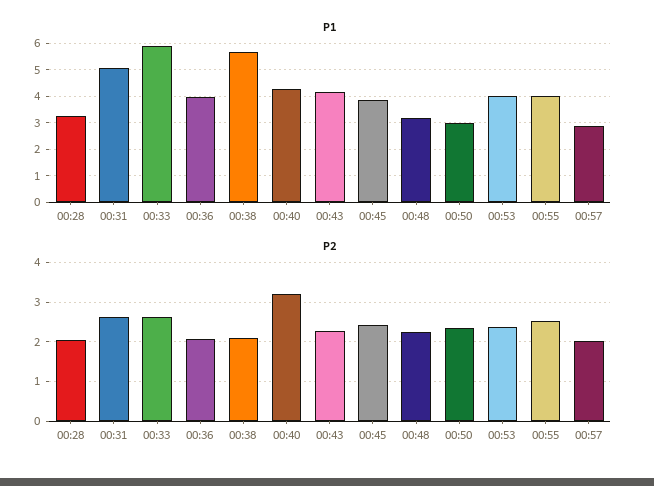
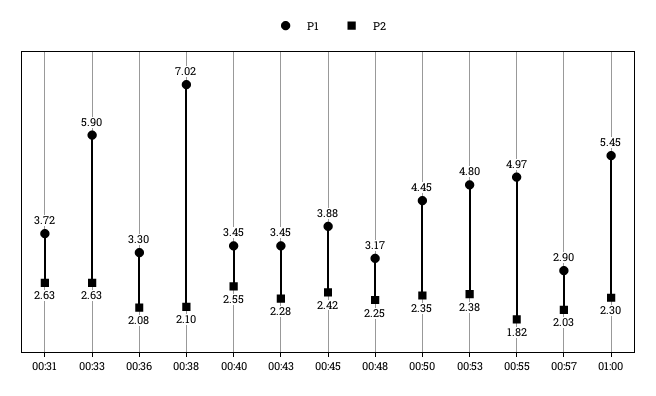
P1, 00:28: 3.25 -> none
P1, 00:31: 5 -> 3.72
P1, 00:36: 4 -> 3.3
P1, 00:38: 5.75 -> 7.02
P1, 00:40: 4.25 -> 3.45
P1, 00:43: 4.25 -> 3.45
P1, 00:50: 3 -> 4.45
P1, 00:53: 4 -> 4.8
P1, 00:55: 4 -> 4.97
P2, 00:28: 2 -> none
P2, 00:40: 3.2 -> 2.55
P2, 00:55: 2.6 -> 1.82
P1, 01:00: none -> 5.45
P2, 01:00: none -> 2.3

